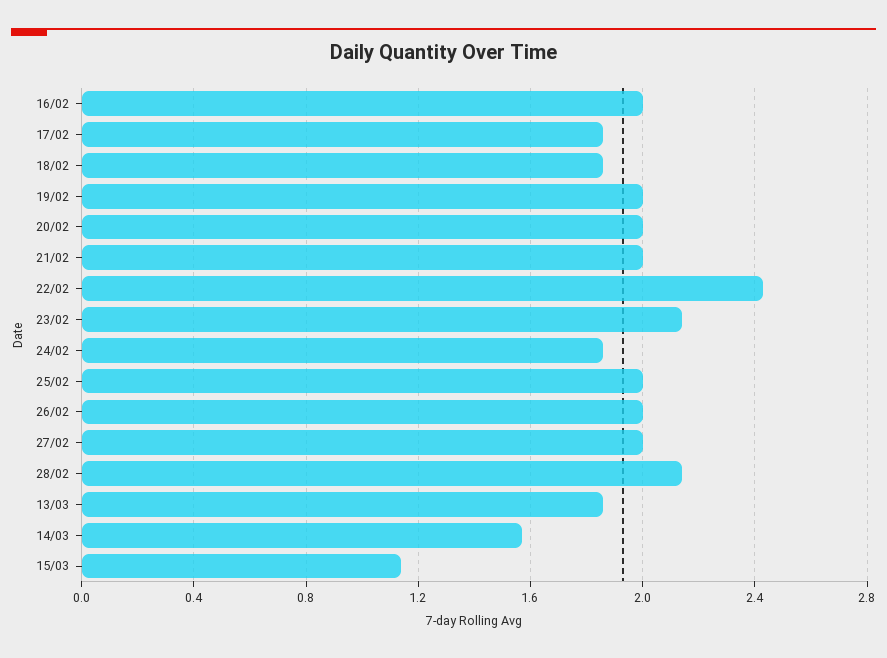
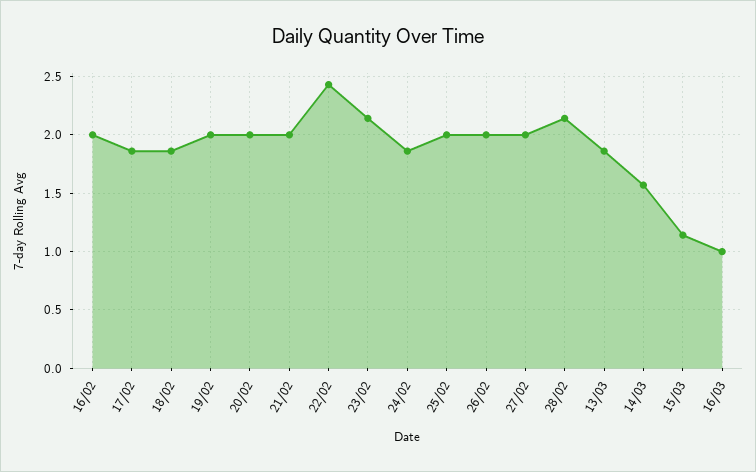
16/03: none -> 1

